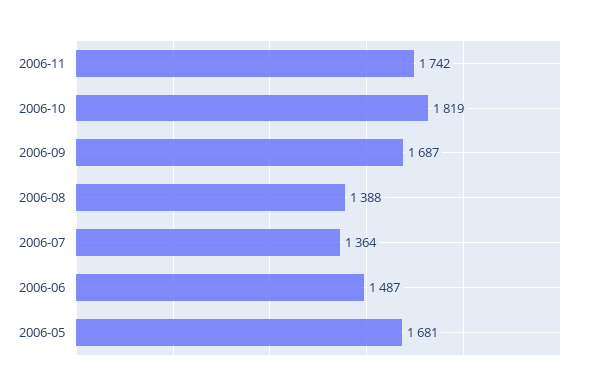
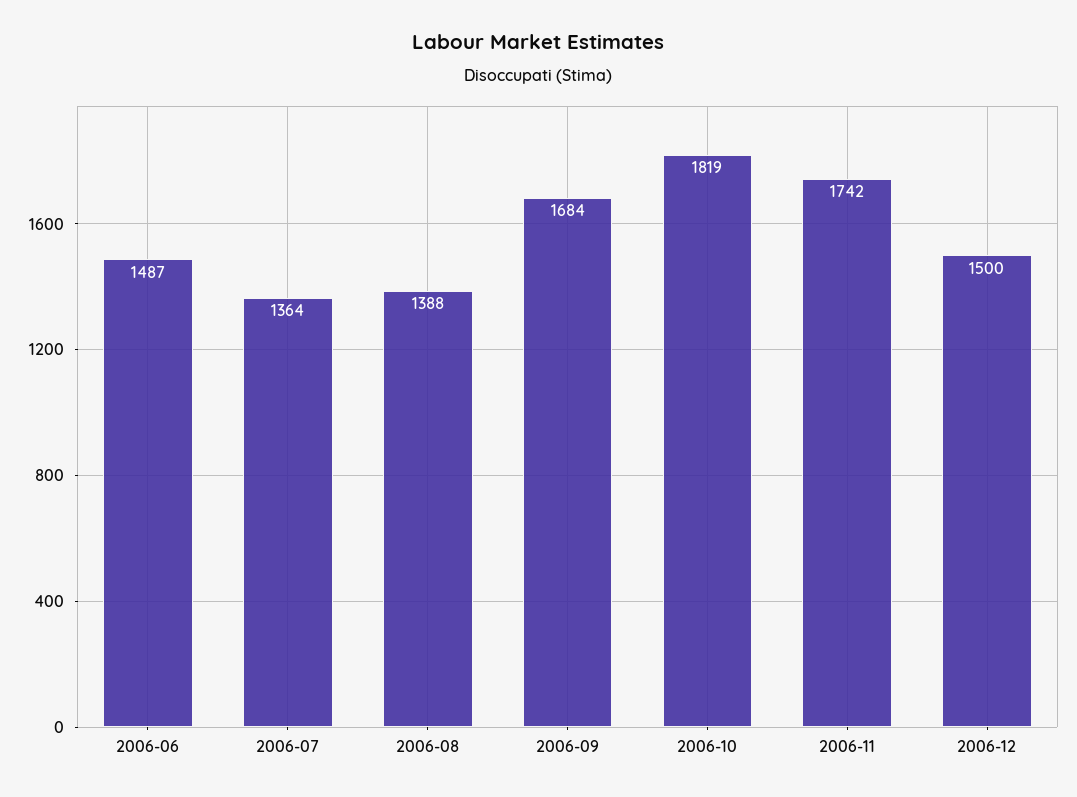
2006-09: 1687 -> 1684
2006-05: 1681 -> none
2006-12: none -> 1500

